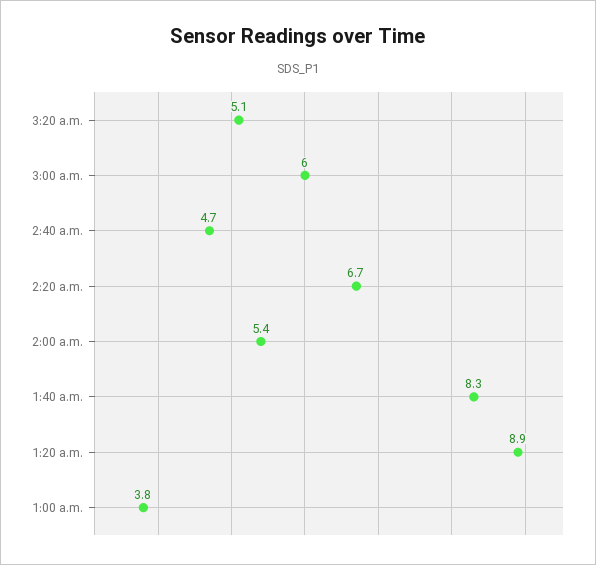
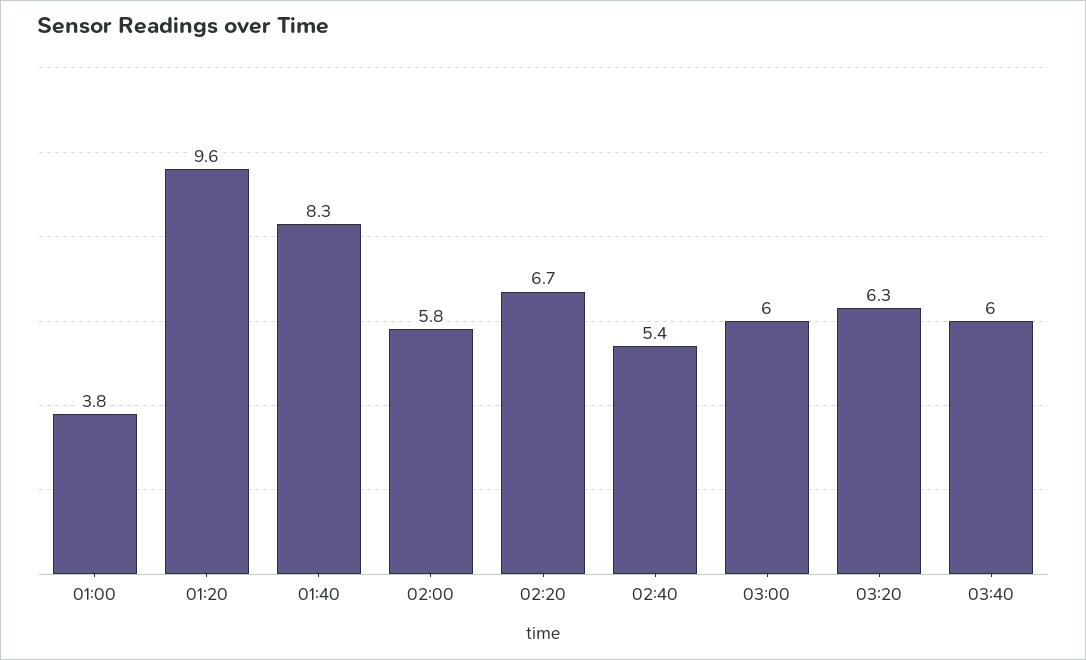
3:20 a.m.: 5.1 -> 6.3
2:40 a.m.: 4.7 -> 5.4
2:00 a.m.: 5.4 -> 5.8
1:20 a.m.: 8.9 -> 9.6
03:40: none -> 6

